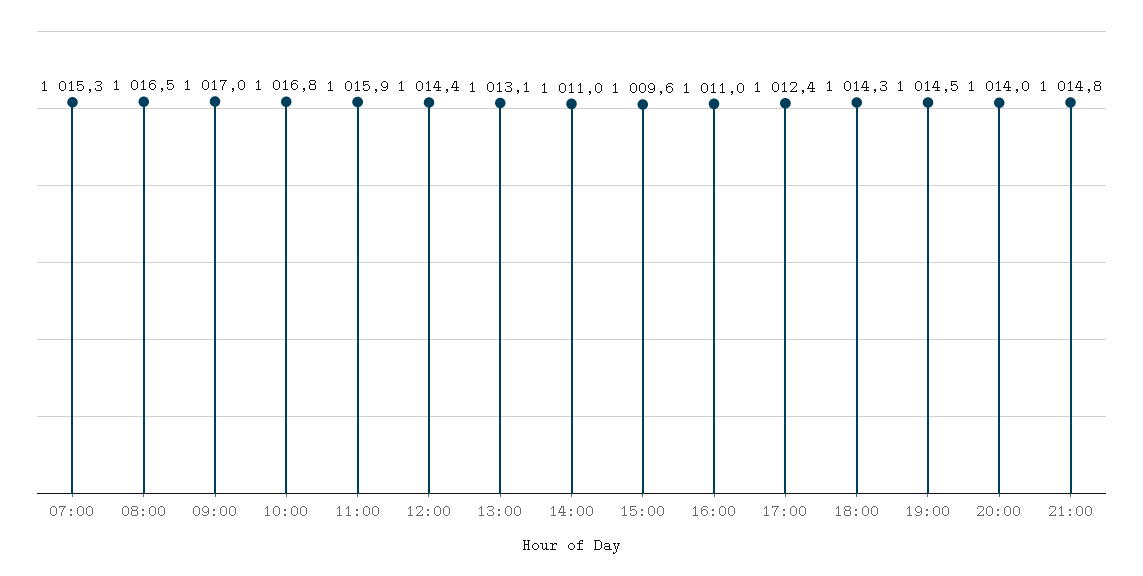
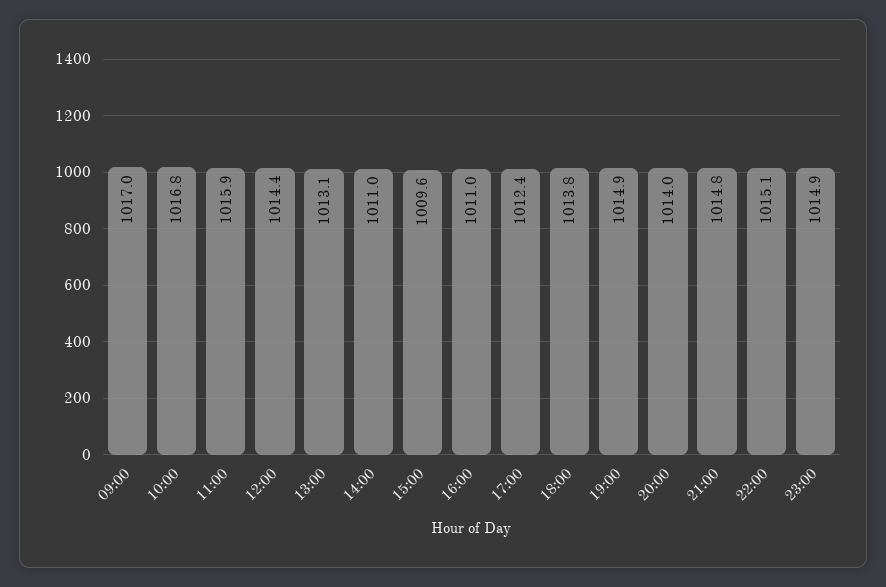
07:00: 1015.3 -> none
08:00: 1016.5 -> none
18:00: 1014.3 -> 1013.8
19:00: 1014.5 -> 1014.9
22:00: none -> 1015.1
23:00: none -> 1014.9

